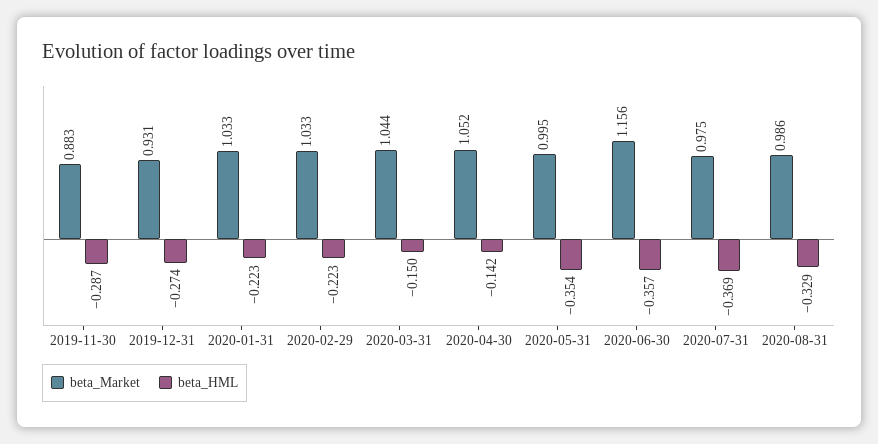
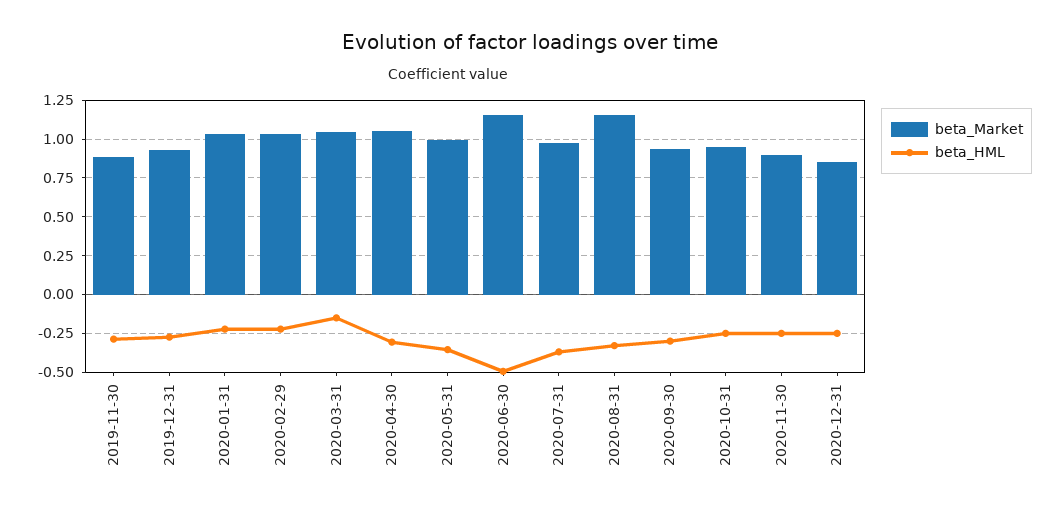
beta_HML, 2020-04-30: -0.142 -> -0.3
beta_HML, 2020-06-30: -0.357 -> -0.5
beta_Market, 2020-08-31: 0.986 -> 1.15
beta_Market, 2020-09-30: none -> 0.95
beta_HML, 2020-09-30: none -> -0.3
beta_Market, 2020-10-31: none -> 0.95
beta_HML, 2020-10-31: none -> -0.25
beta_Market, 2020-11-30: none -> 0.9
beta_HML, 2020-11-30: none -> -0.25
beta_Market, 2020-12-31: none -> 0.85
beta_HML, 2020-12-31: none -> -0.25

